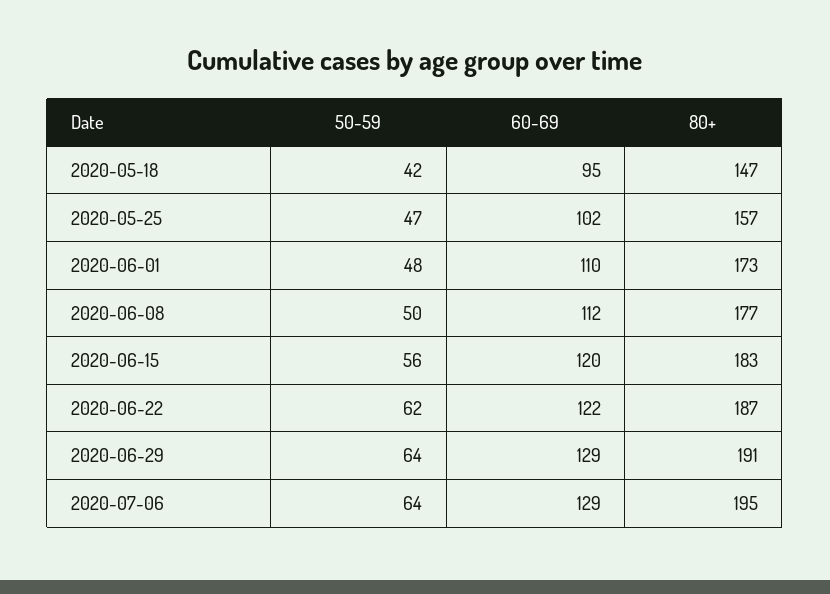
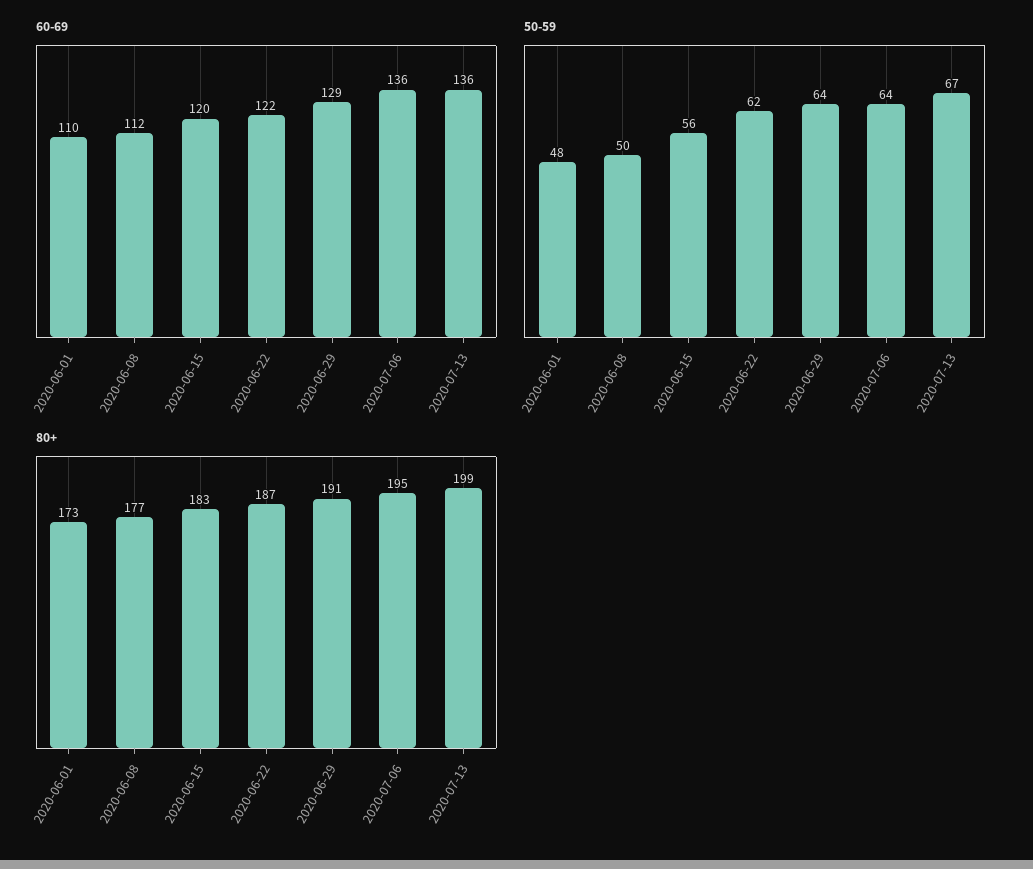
50-59, 2020-05-18: 42 -> none
60-69, 2020-05-18: 95 -> none
80+, 2020-05-18: 147 -> none
50-59, 2020-05-25: 47 -> none
60-69, 2020-05-25: 102 -> none
80+, 2020-05-25: 157 -> none
60-69, 2020-07-06: 129 -> 136
60-69, 2020-07-13: none -> 136
50-59, 2020-07-13: none -> 67
80+, 2020-07-13: none -> 199

